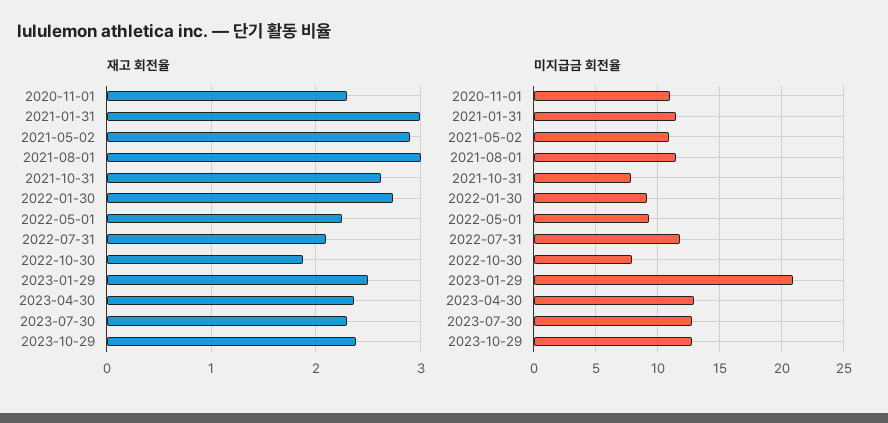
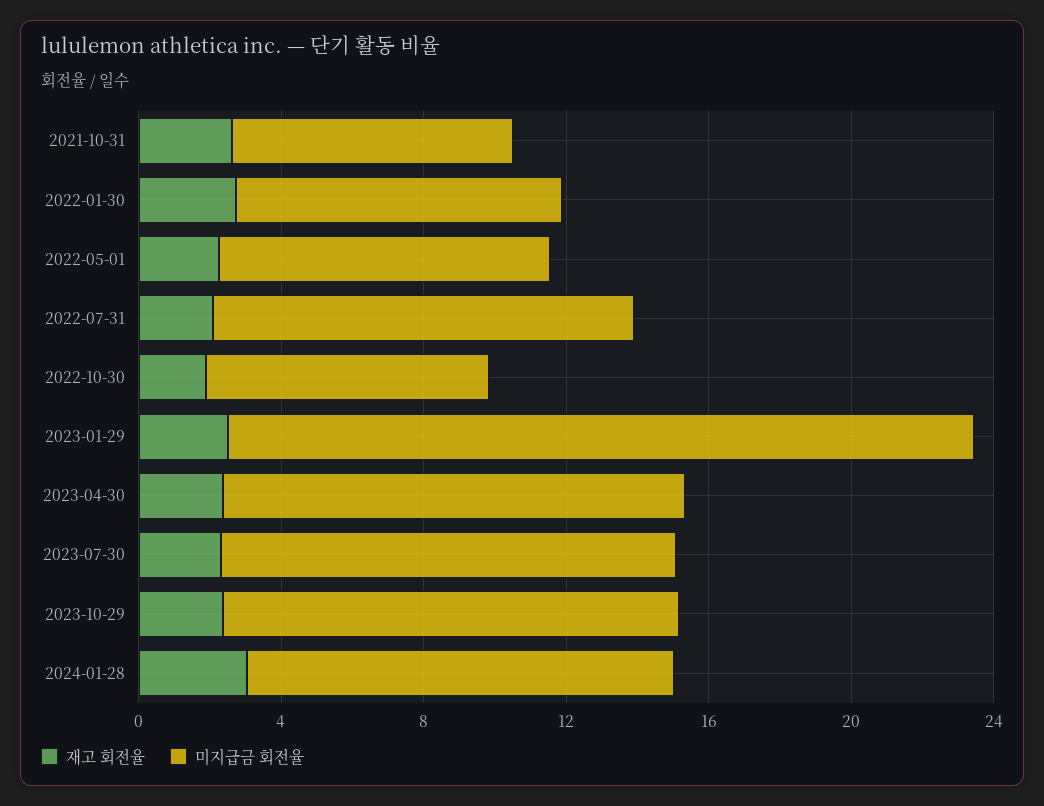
재고 회전율, 2020-11-01: 2.3 -> none
재고 회전율, 2021-01-31: 3 -> none
재고 회전율, 2021-05-02: 2.9 -> none
재고 회전율, 2021-08-01: 3 -> none
미지급금 회전율, 2020-11-01: 11 -> none
미지급금 회전율, 2021-01-31: 11.5 -> none
미지급금 회전율, 2021-05-02: 11 -> none
미지급금 회전율, 2021-08-01: 11.5 -> none
재고 회전율, 2024-01-28: none -> 3
미지급금 회전율, 2024-01-28: none -> 12

